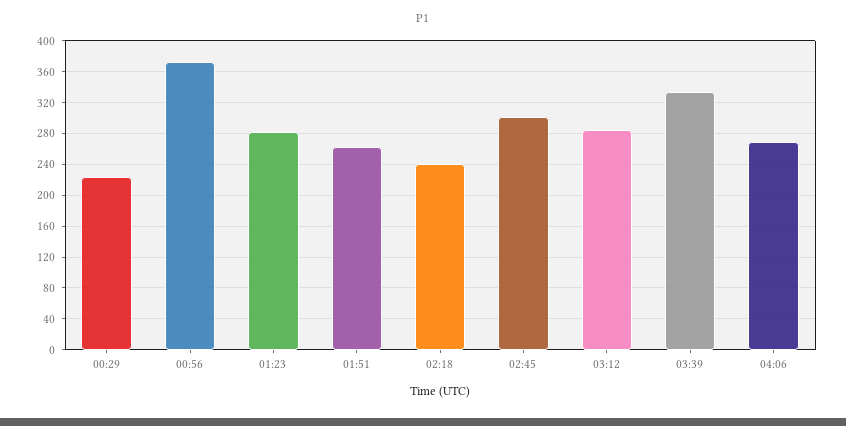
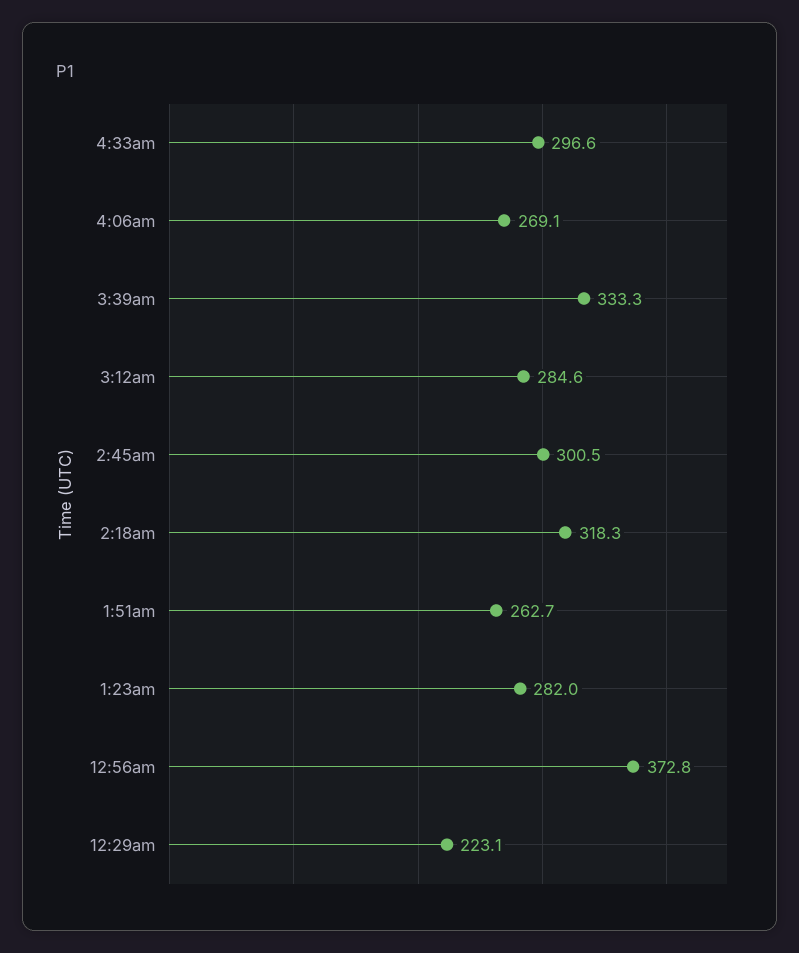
02:18: 240 -> 318.3
4:33am: none -> 296.6

